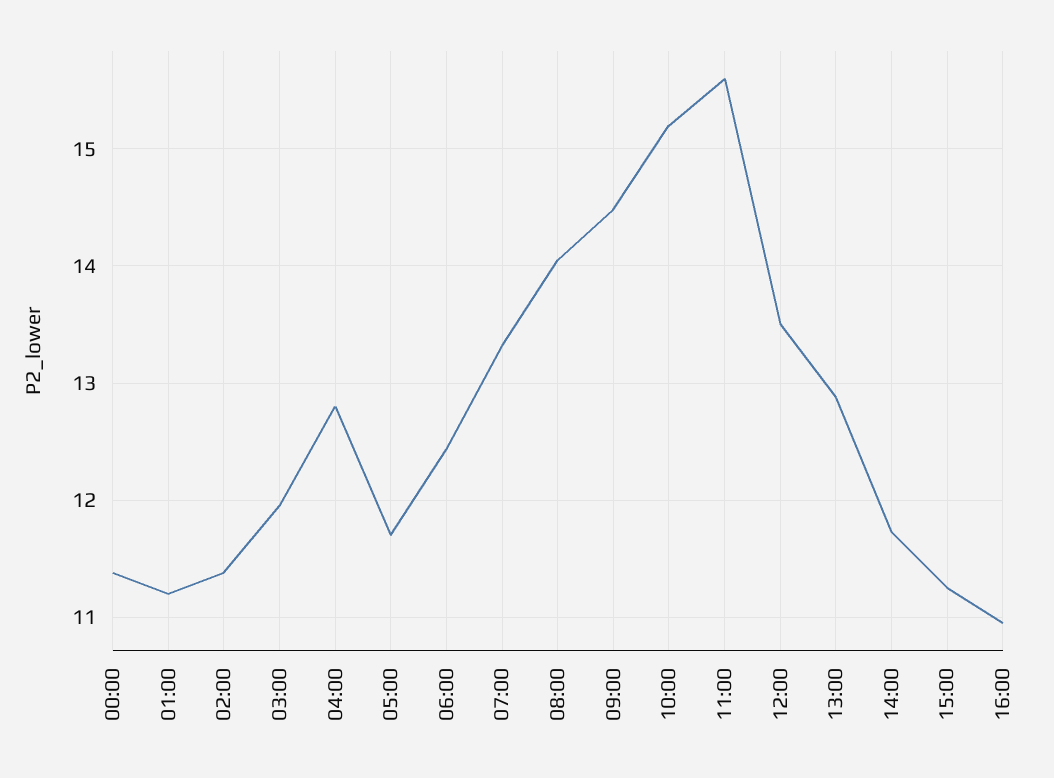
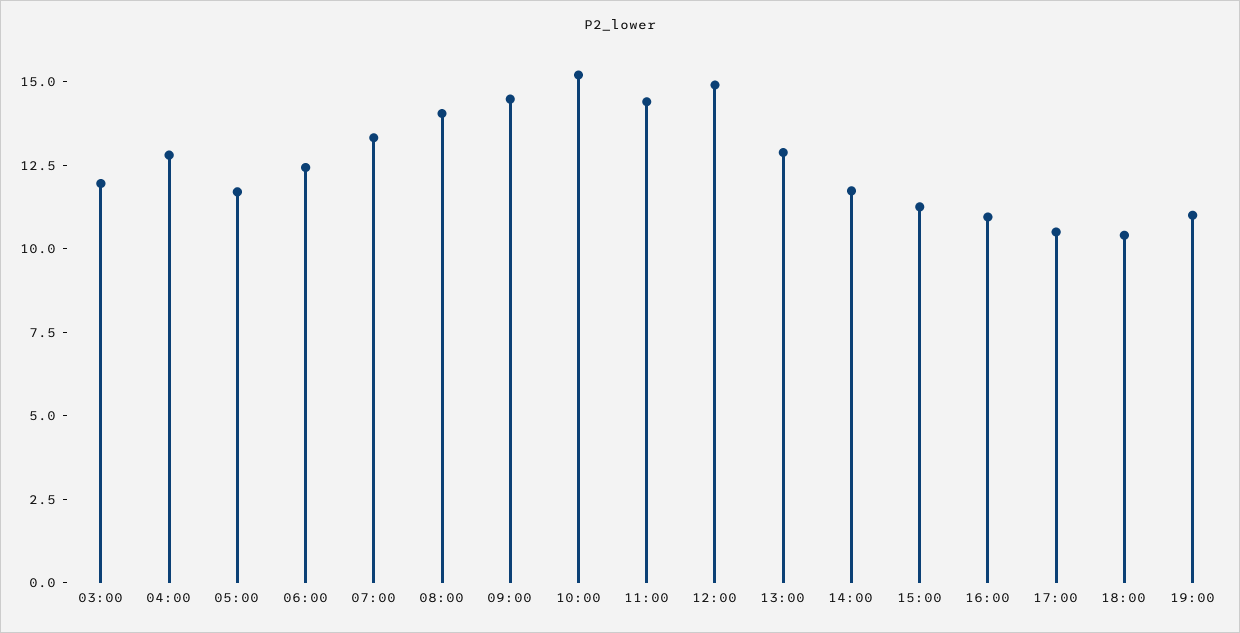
00:00: 11.4 -> none
01:00: 11.2 -> none
02:00: 11.4 -> none
11:00: 15.6 -> 14.5
12:00: 13.5 -> 15
17:00: none -> 10.5
18:00: none -> 10.5
19:00: none -> 11

